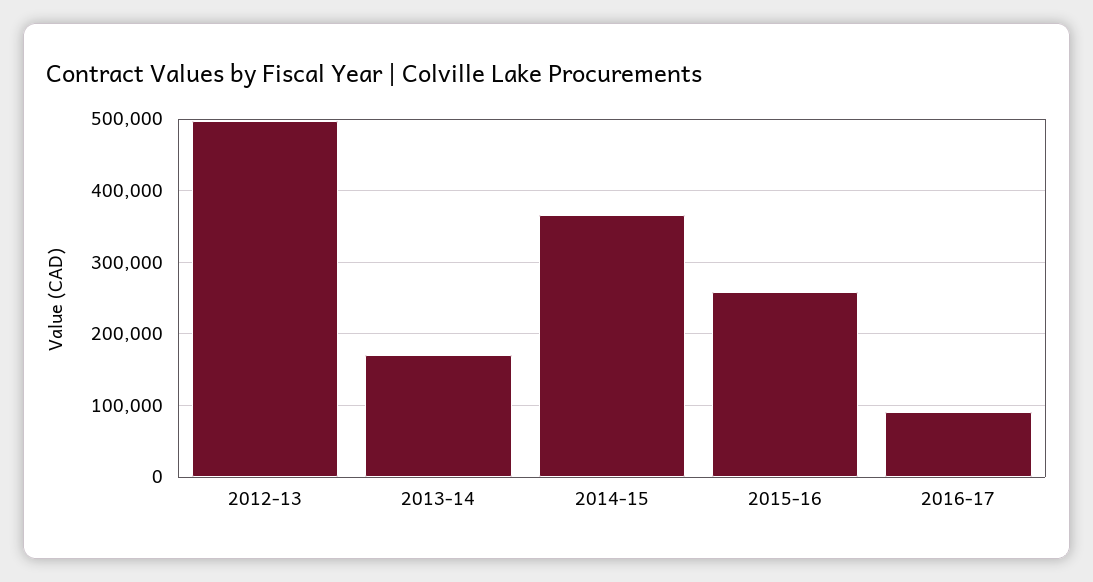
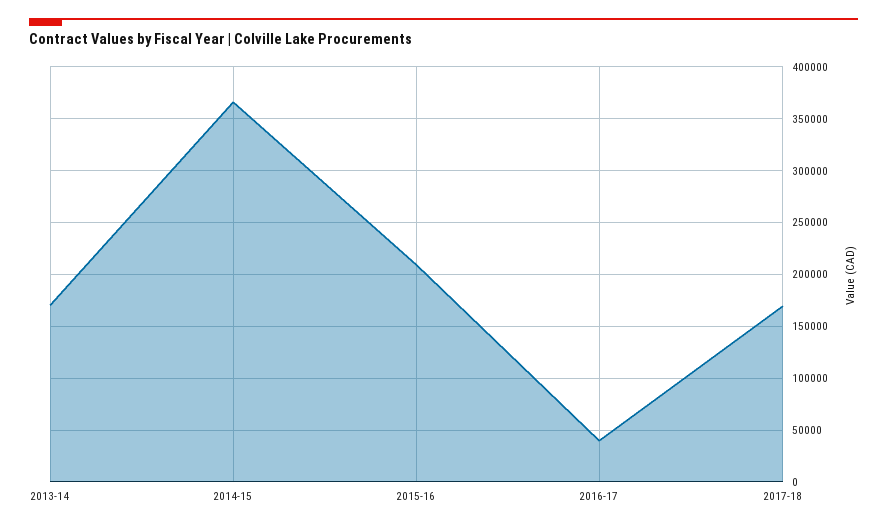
2012-13: 500000 -> none
2015-16: 260000 -> 210000
2016-17: 90000 -> 40000
2017-18: none -> 170000

